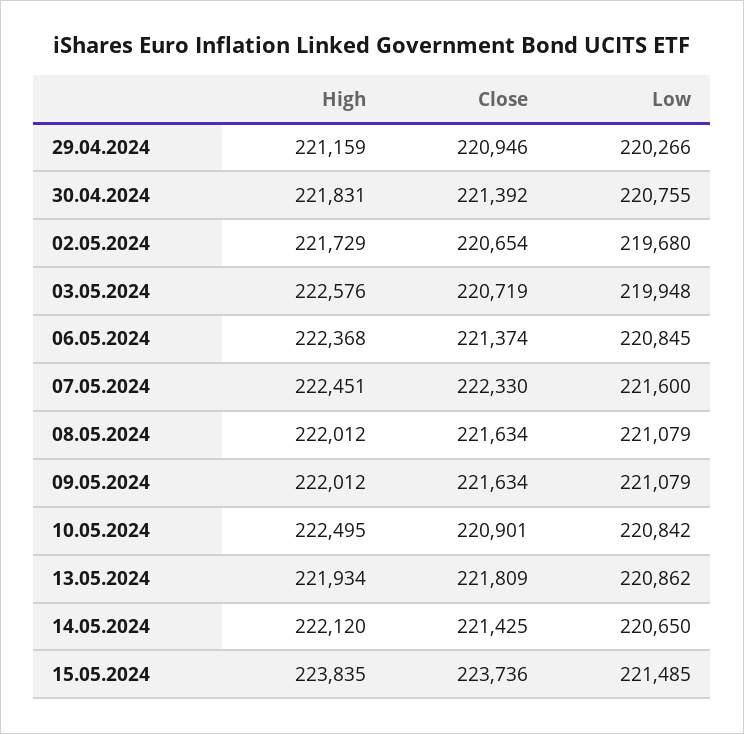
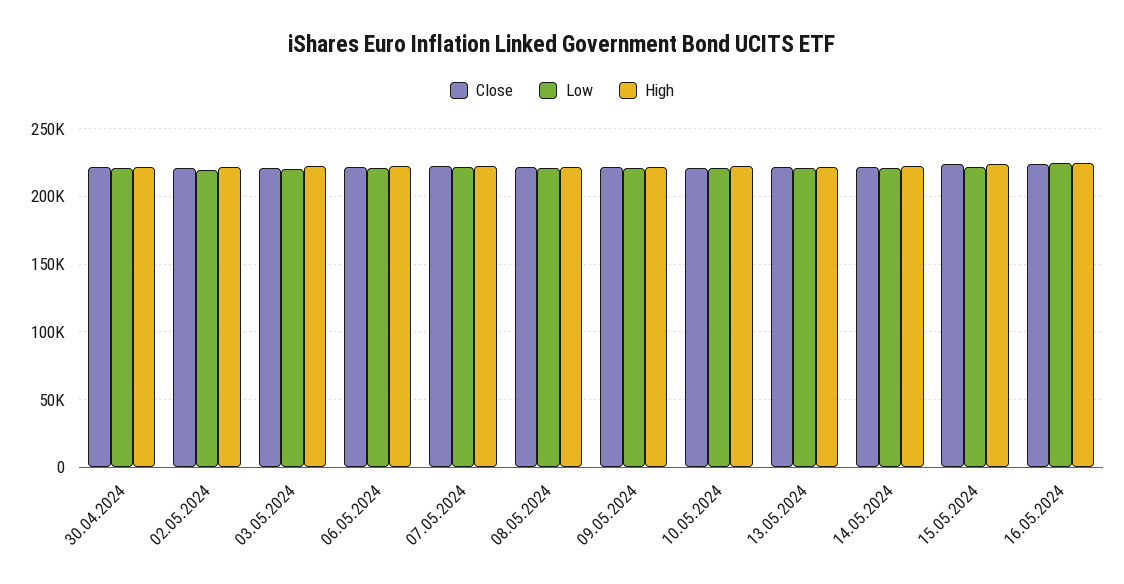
High, 29.04.2024: 221159 -> none
Close, 29.04.2024: 220946 -> none
Low, 29.04.2024: 220266 -> none
Close, 16.05.2024: none -> 225000
Low, 16.05.2024: none -> 225000
High, 16.05.2024: none -> 225000

